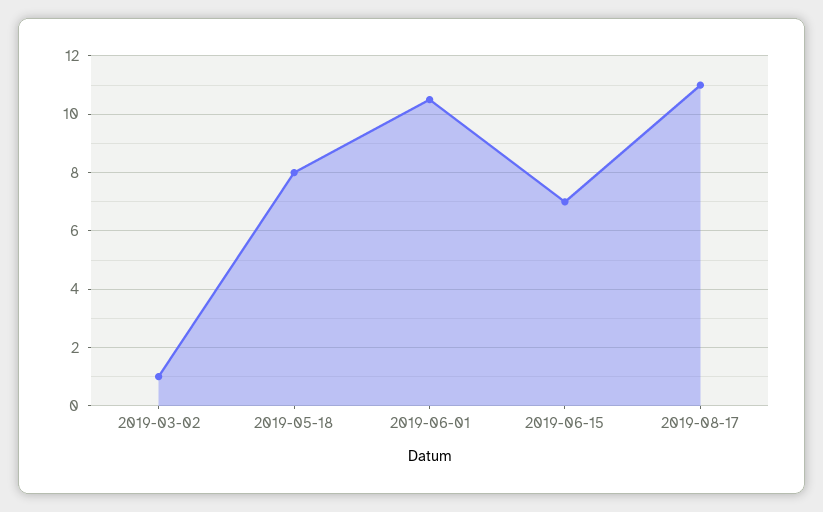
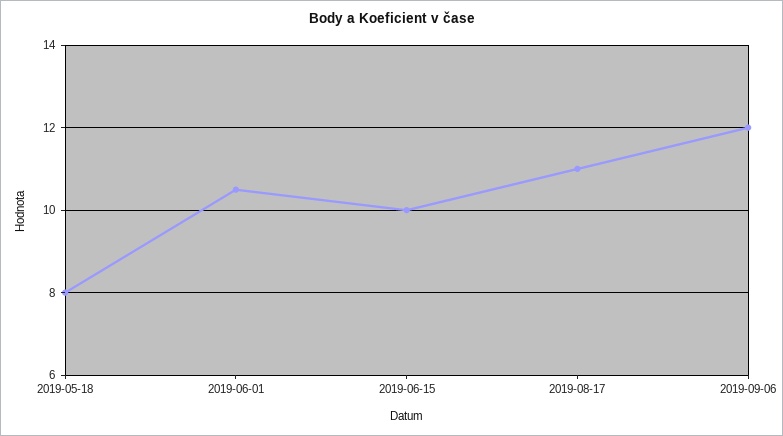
2019-03-02: 1 -> none
2019-06-15: 7 -> 10
2019-09-06: none -> 12

